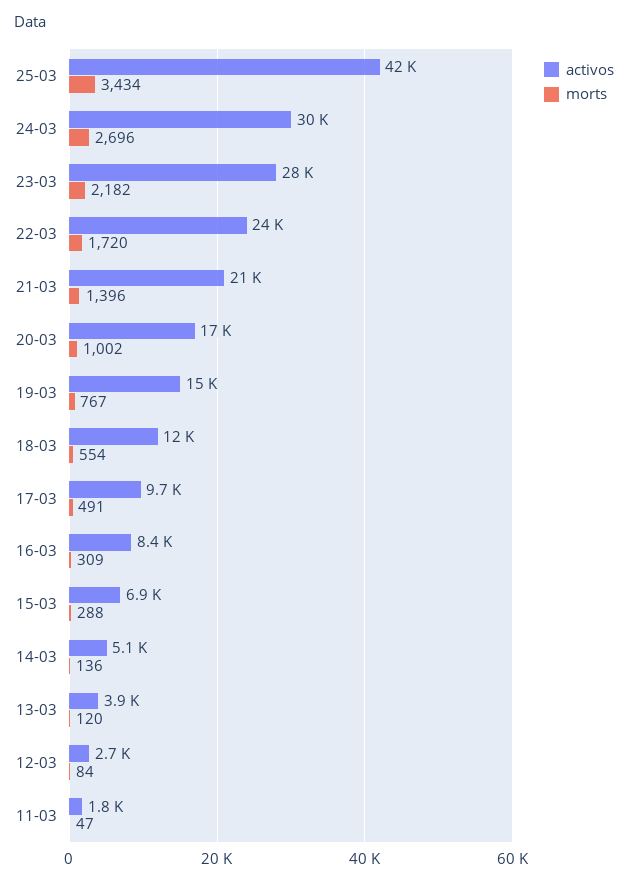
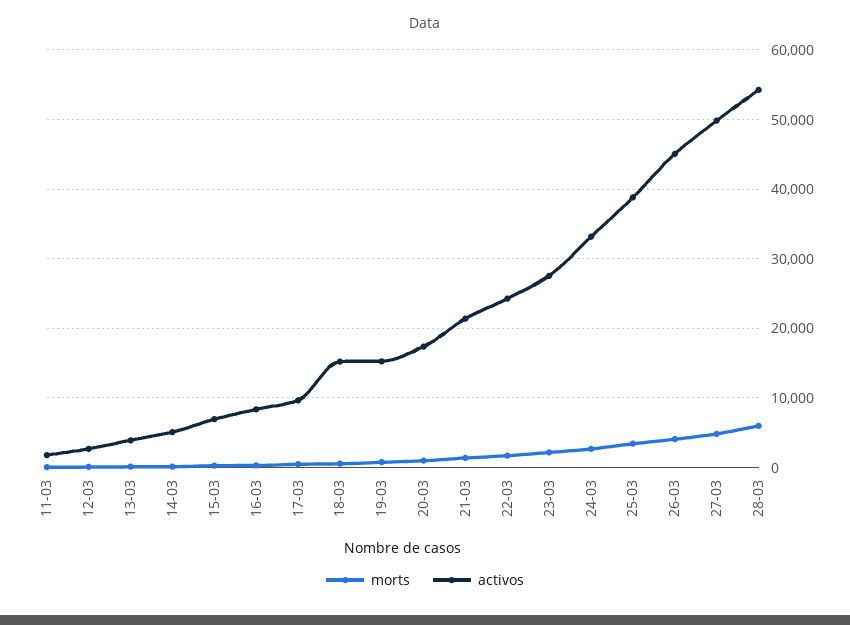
activos, 25-03: 42000 -> 39000
activos, 24-03: 30000 -> 33000
activos, 18-03: 12000 -> 15000
morts, 26-03: none -> 4000
activos, 26-03: none -> 45000
morts, 27-03: none -> 5000
activos, 27-03: none -> 50000
morts, 28-03: none -> 6000
activos, 28-03: none -> 54000

